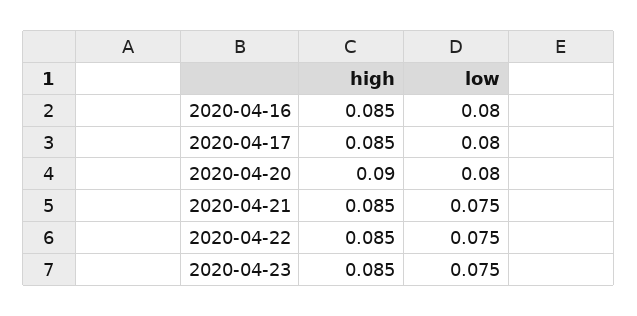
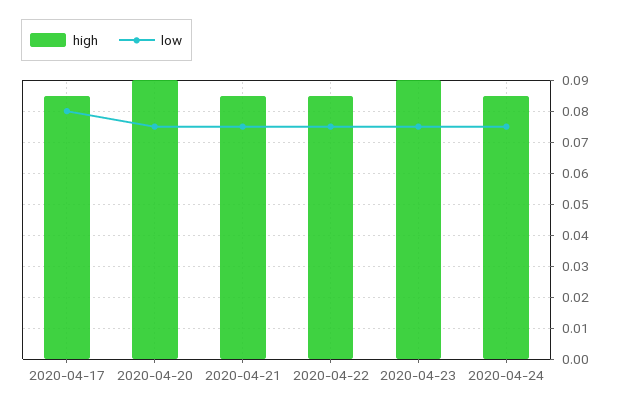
high, 2020-04-16: 0.085 -> none
low, 2020-04-16: 0.08 -> none
low, 2020-04-20: 0.08 -> 0.075
high, 2020-04-23: 0.085 -> 0.09
high, 2020-04-24: none -> 0.085
low, 2020-04-24: none -> 0.075

